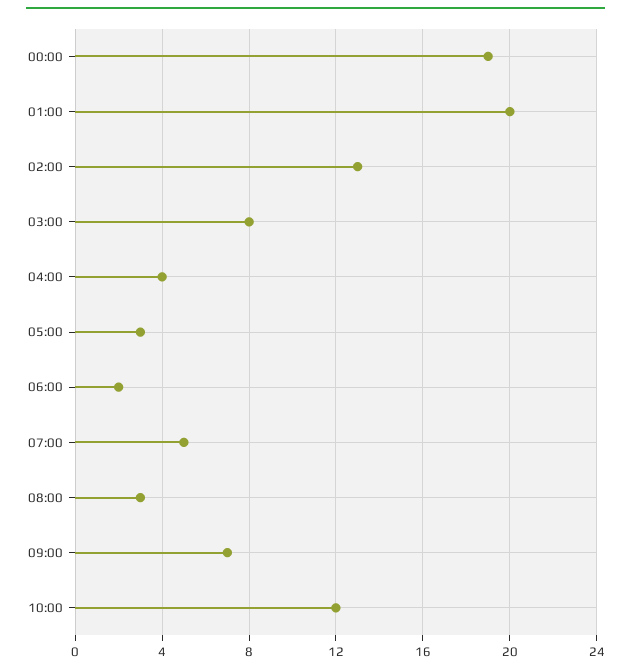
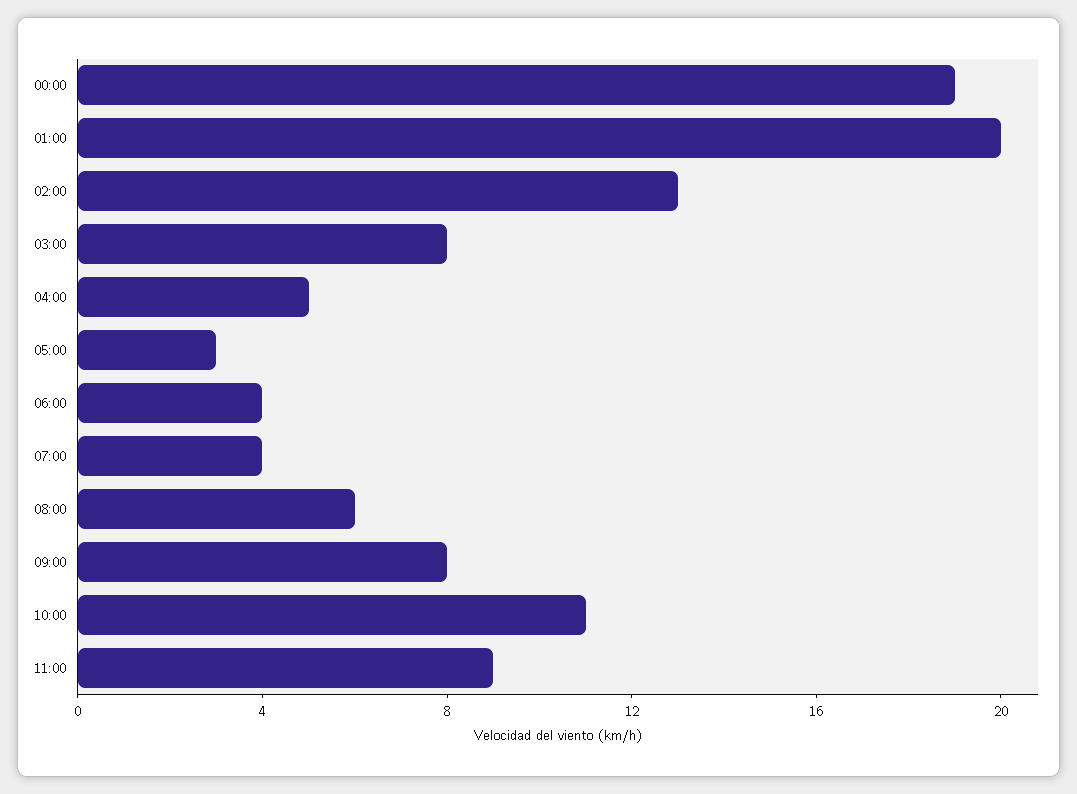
04:00: 4 -> 5
06:00: 2 -> 4
07:00: 5 -> 4
08:00: 3 -> 6
09:00: 7 -> 8
10:00: 12 -> 11
11:00: none -> 9

